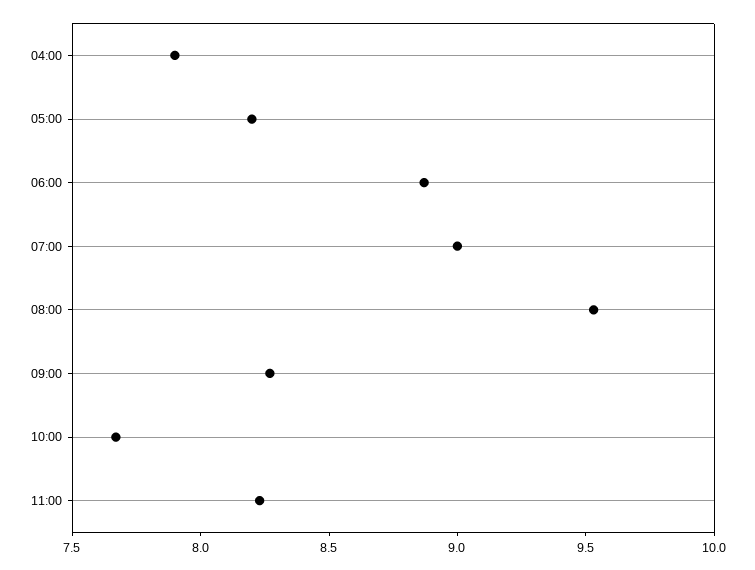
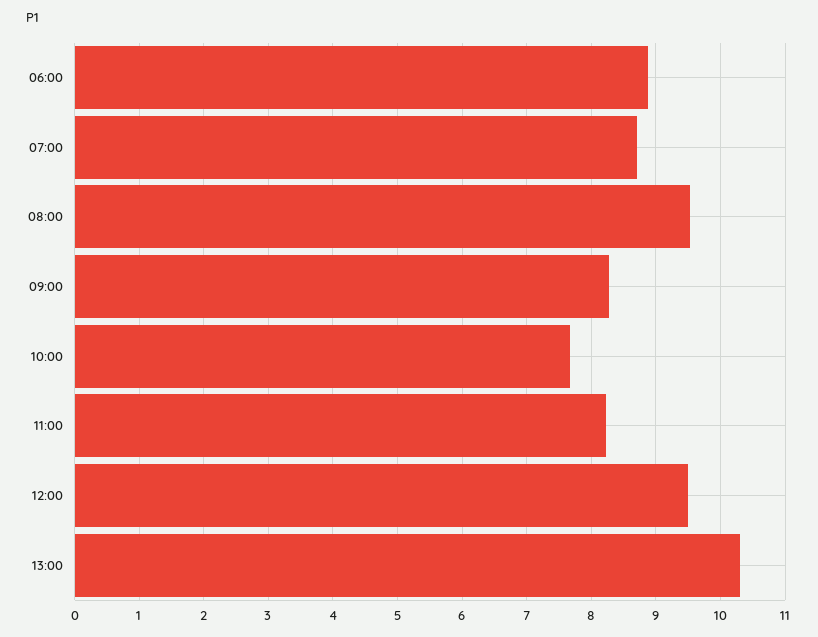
04:00: 7.9 -> none
05:00: 8.2 -> none
07:00: 9 -> 8.7
12:00: none -> 9.5
13:00: none -> 10.3

